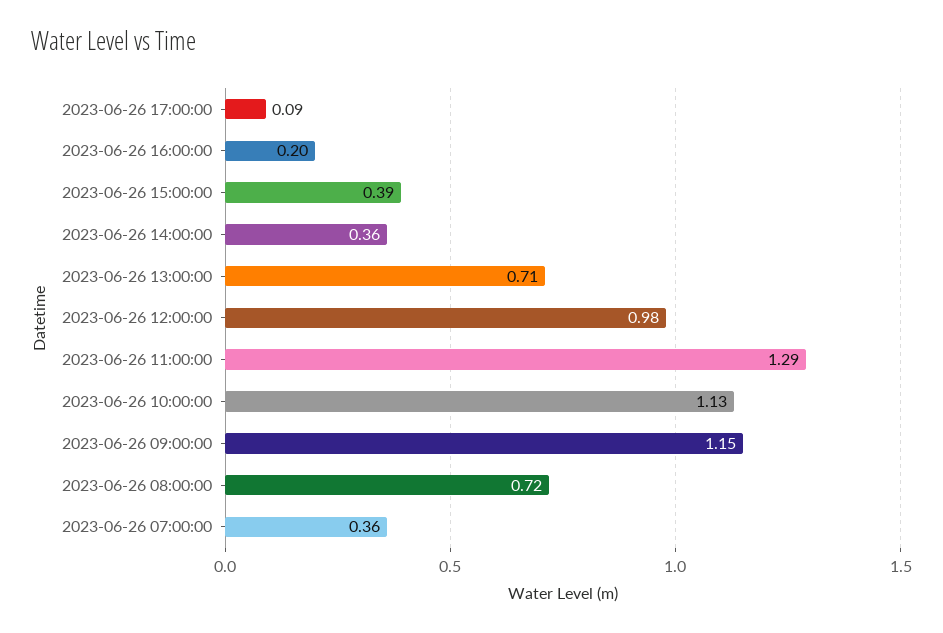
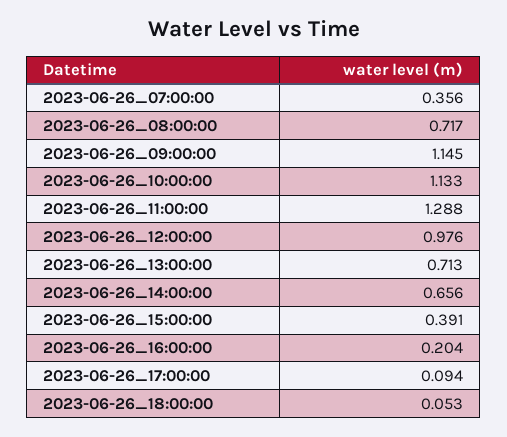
2023-06-26 14:00:00: 0.36 -> 0.656
2023-06-26_18:00:00: none -> 0.053

